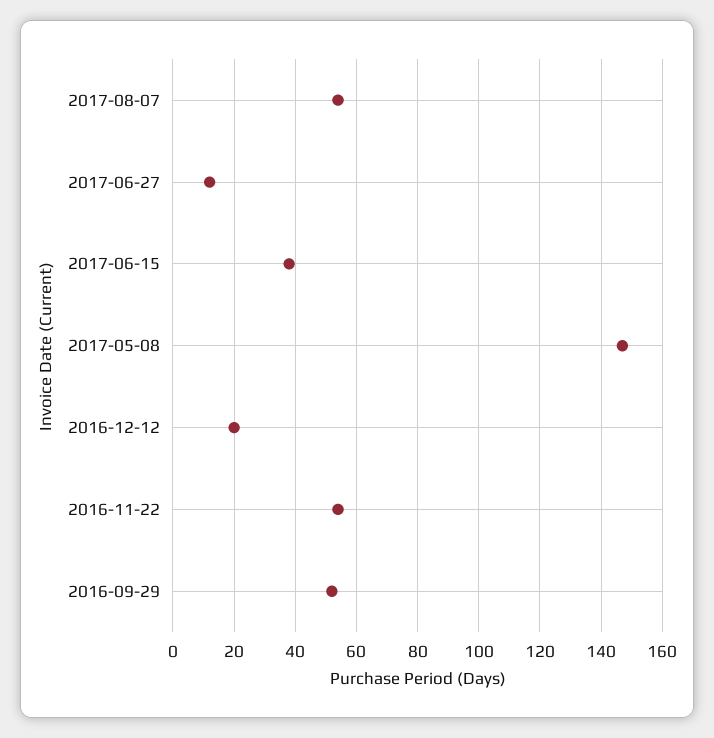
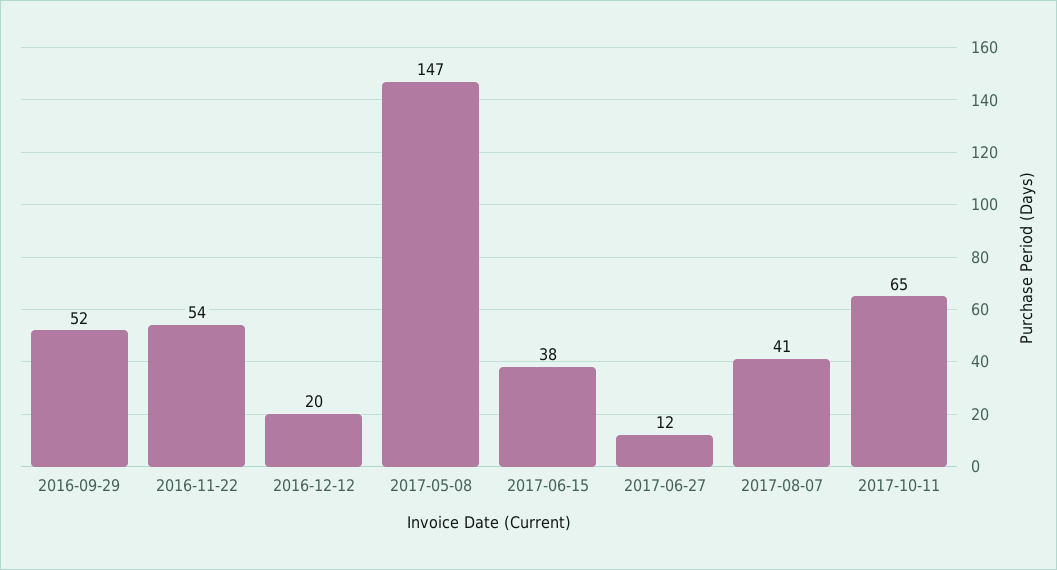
2017-08-07: 55 -> 41
2017-10-11: none -> 65

